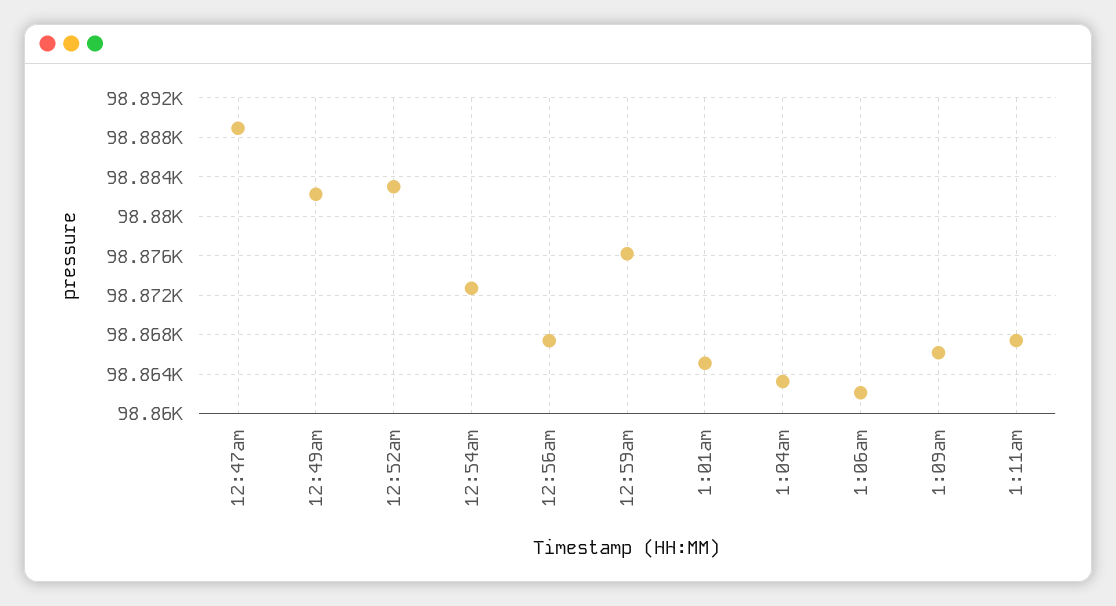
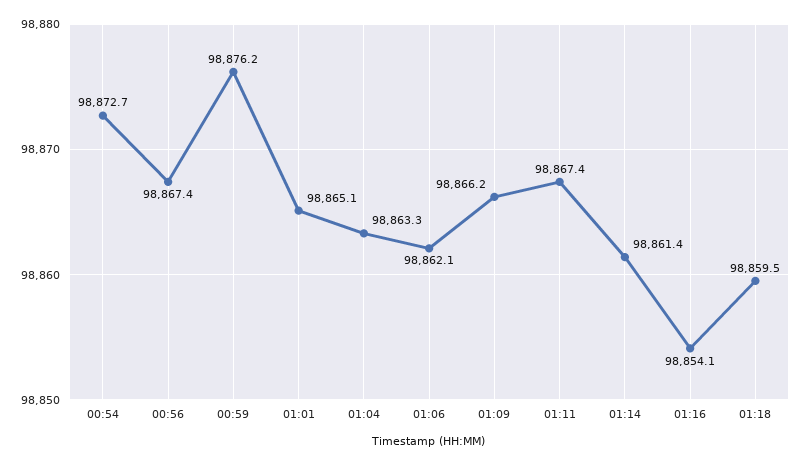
12:47am: 98889 -> none
12:49am: 98882 -> none
12:52am: 98883 -> none
01:14: none -> 98861.4
01:16: none -> 98854.1
01:18: none -> 98859.5

